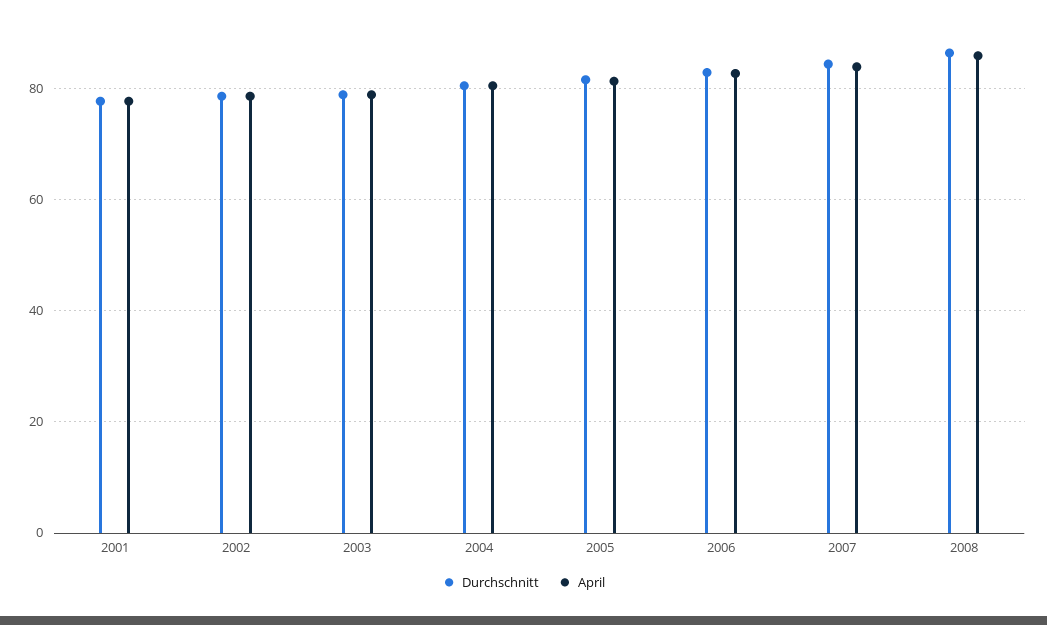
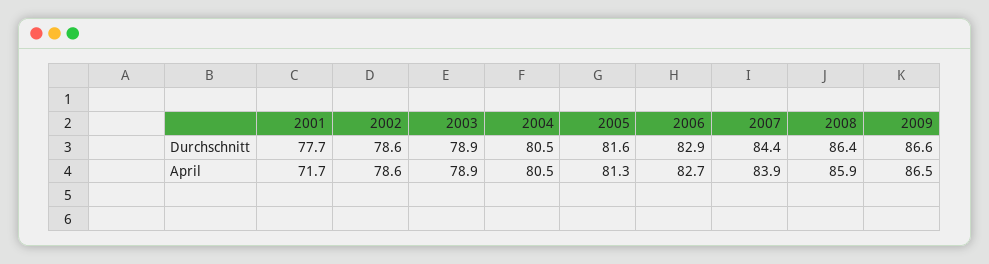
April, 2001: 78 -> 71.7
Durchschnitt, 2009: none -> 86.6
April, 2009: none -> 86.5

